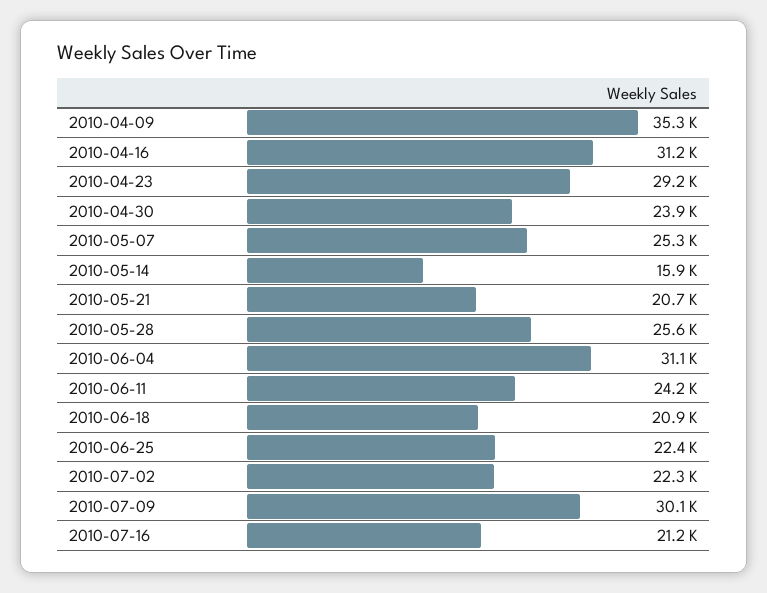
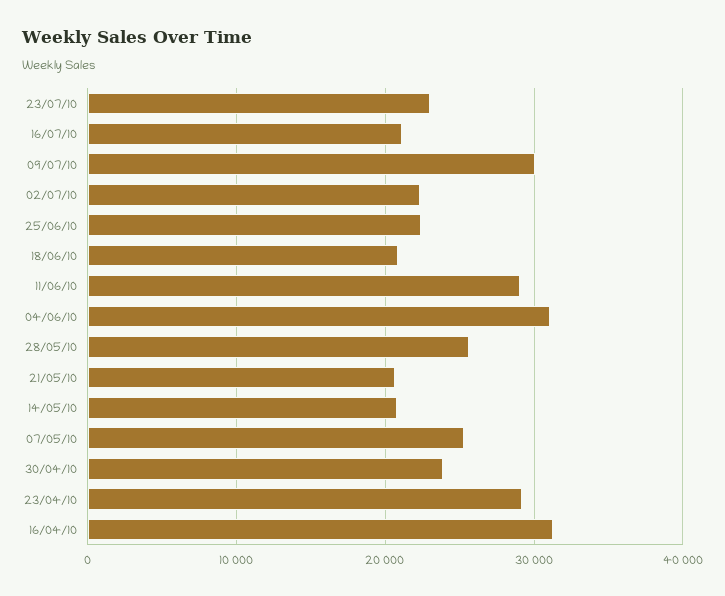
2010-04-09: 35300 -> none
2010-05-14: 15900 -> 21000
2010-06-11: 24200 -> 29000
23/07/10: none -> 23000

